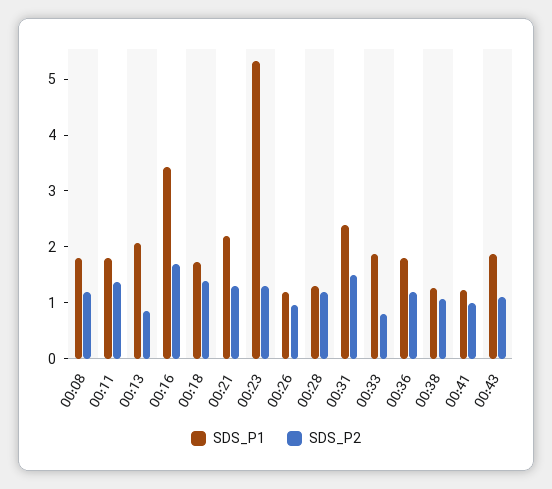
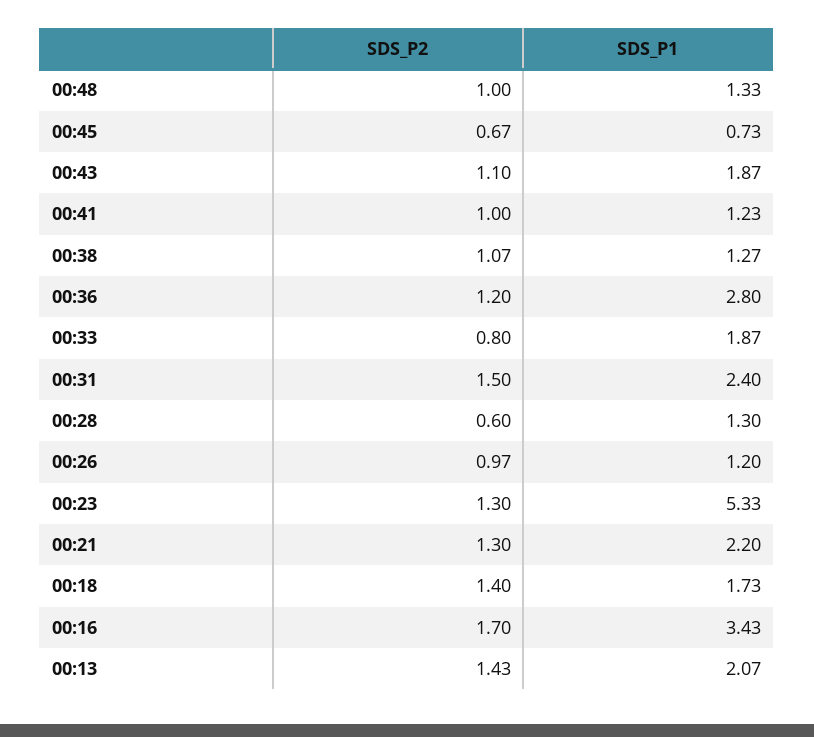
SDS_P1, 00:08: 1.8 -> none
SDS_P2, 00:08: 1.2 -> none
SDS_P1, 00:11: 1.8 -> none
SDS_P2, 00:11: 1.4 -> none
SDS_P2, 00:13: 0.8 -> 1.43
SDS_P2, 00:28: 1.2 -> 0.6
SDS_P1, 00:36: 1.8 -> 2.8
SDS_P2, 00:48: none -> 1
SDS_P1, 00:48: none -> 1.33
SDS_P2, 00:45: none -> 0.67
SDS_P1, 00:45: none -> 0.73

